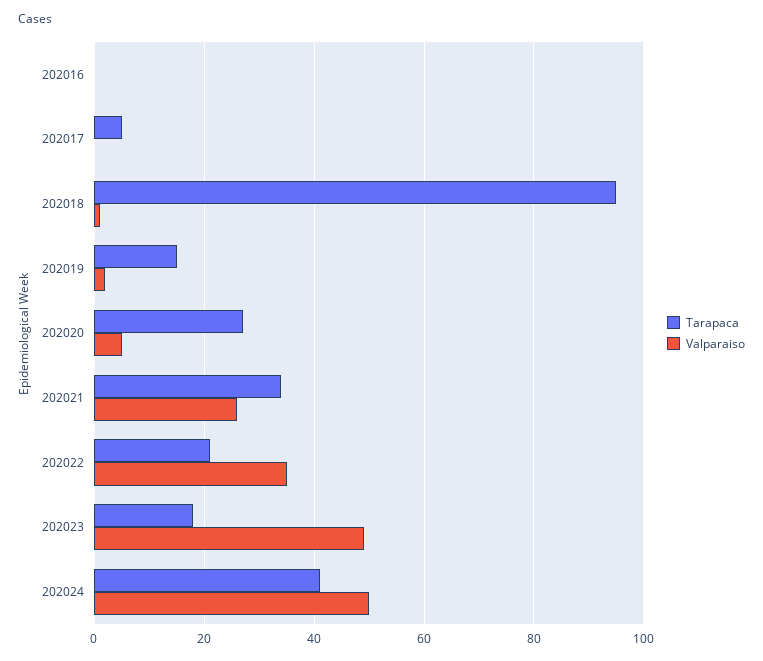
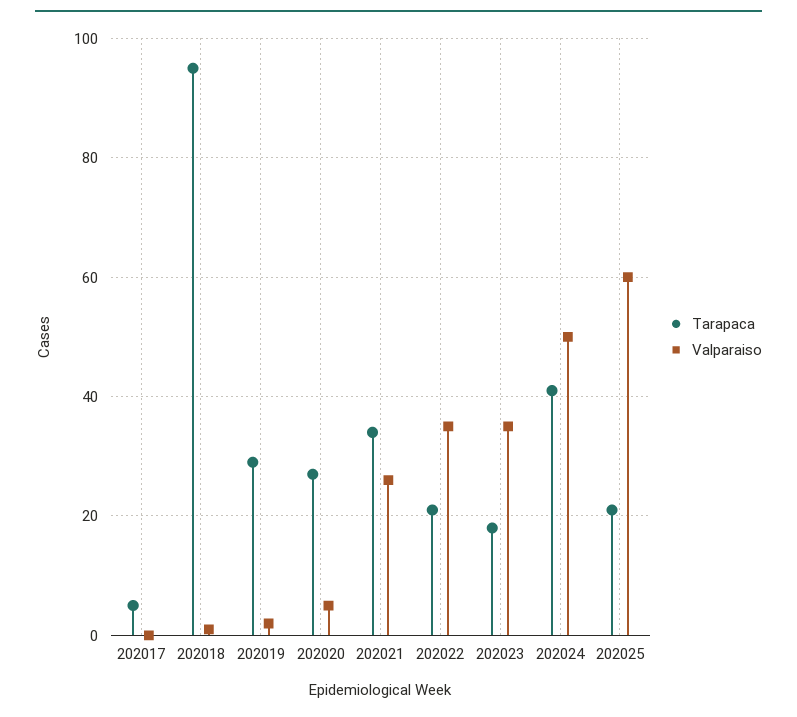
Tarapaca, 202016: 0 -> none
Valparaiso, 202016: 0 -> none
Tarapaca, 202019: 15 -> 30
Valparaiso, 202023: 50 -> 35
Tarapaca, 202025: none -> 20
Valparaiso, 202025: none -> 60

